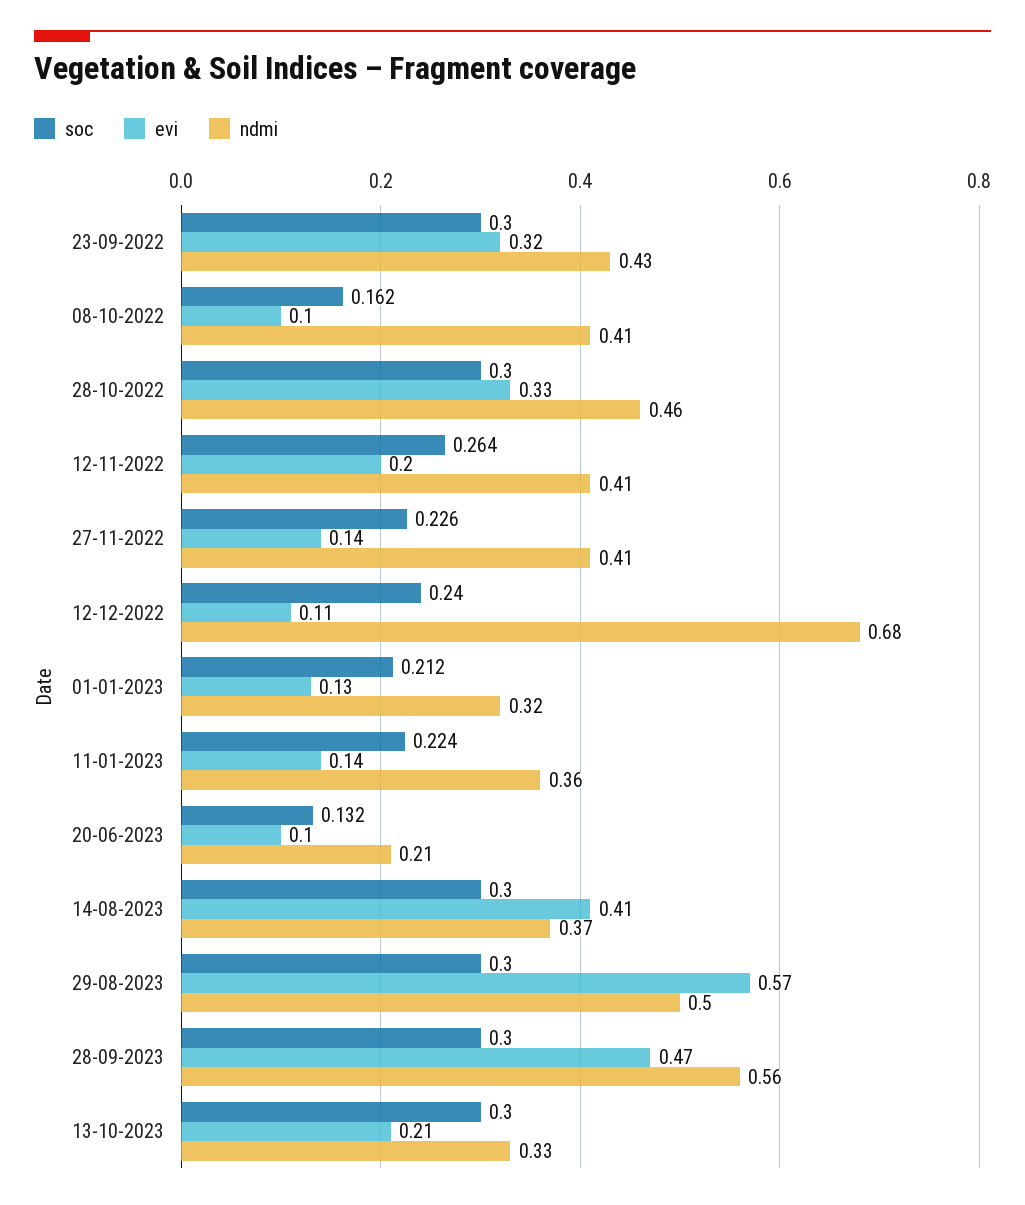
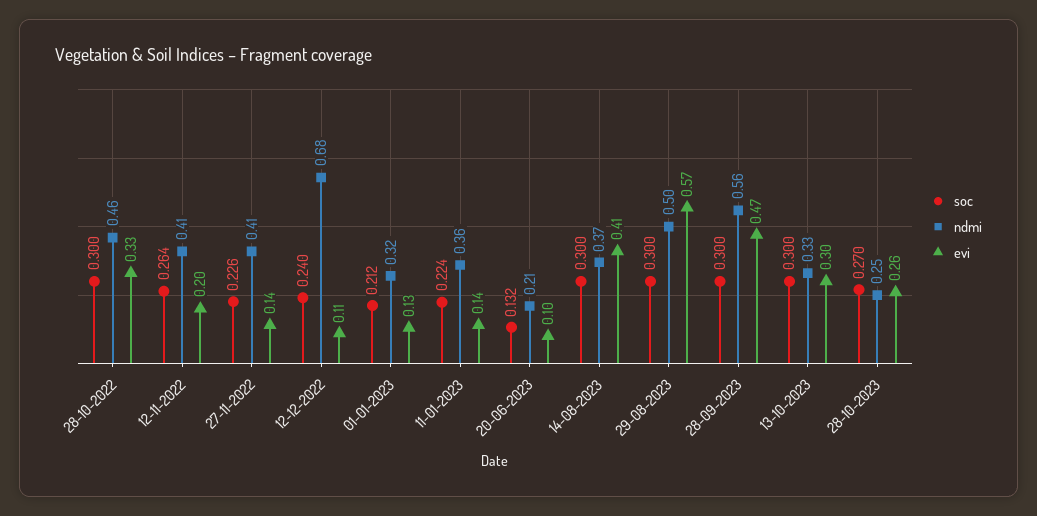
soc, 23-09-2022: 0.3 -> none
evi, 23-09-2022: 0.32 -> none
ndmi, 23-09-2022: 0.43 -> none
soc, 08-10-2022: 0.162 -> none
evi, 08-10-2022: 0.1 -> none
ndmi, 08-10-2022: 0.41 -> none
evi, 13-10-2023: 0.21 -> 0.3
soc, 28-10-2023: none -> 0.27
ndmi, 28-10-2023: none -> 0.25
evi, 28-10-2023: none -> 0.26

